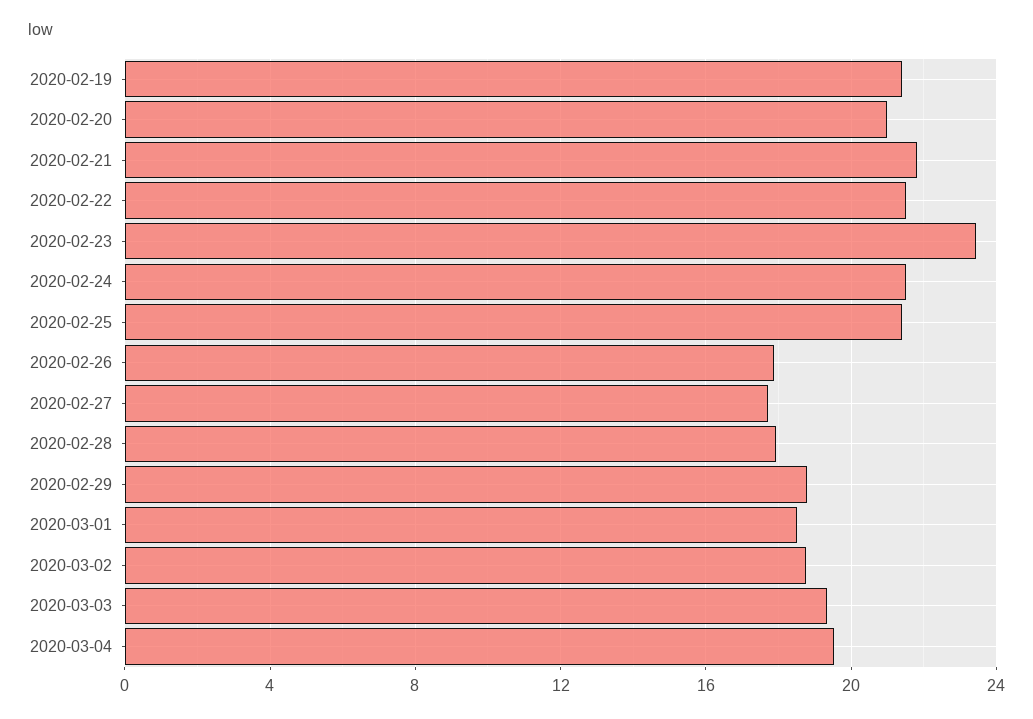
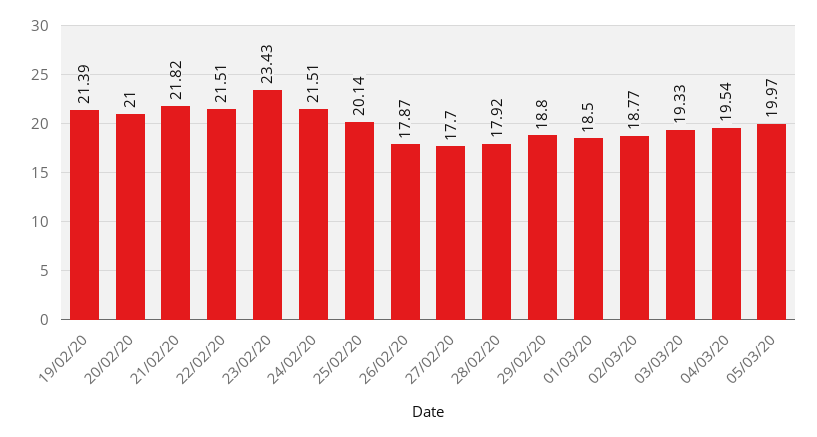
2020-02-25: 21.5 -> 20.14
05/03/20: none -> 19.97

